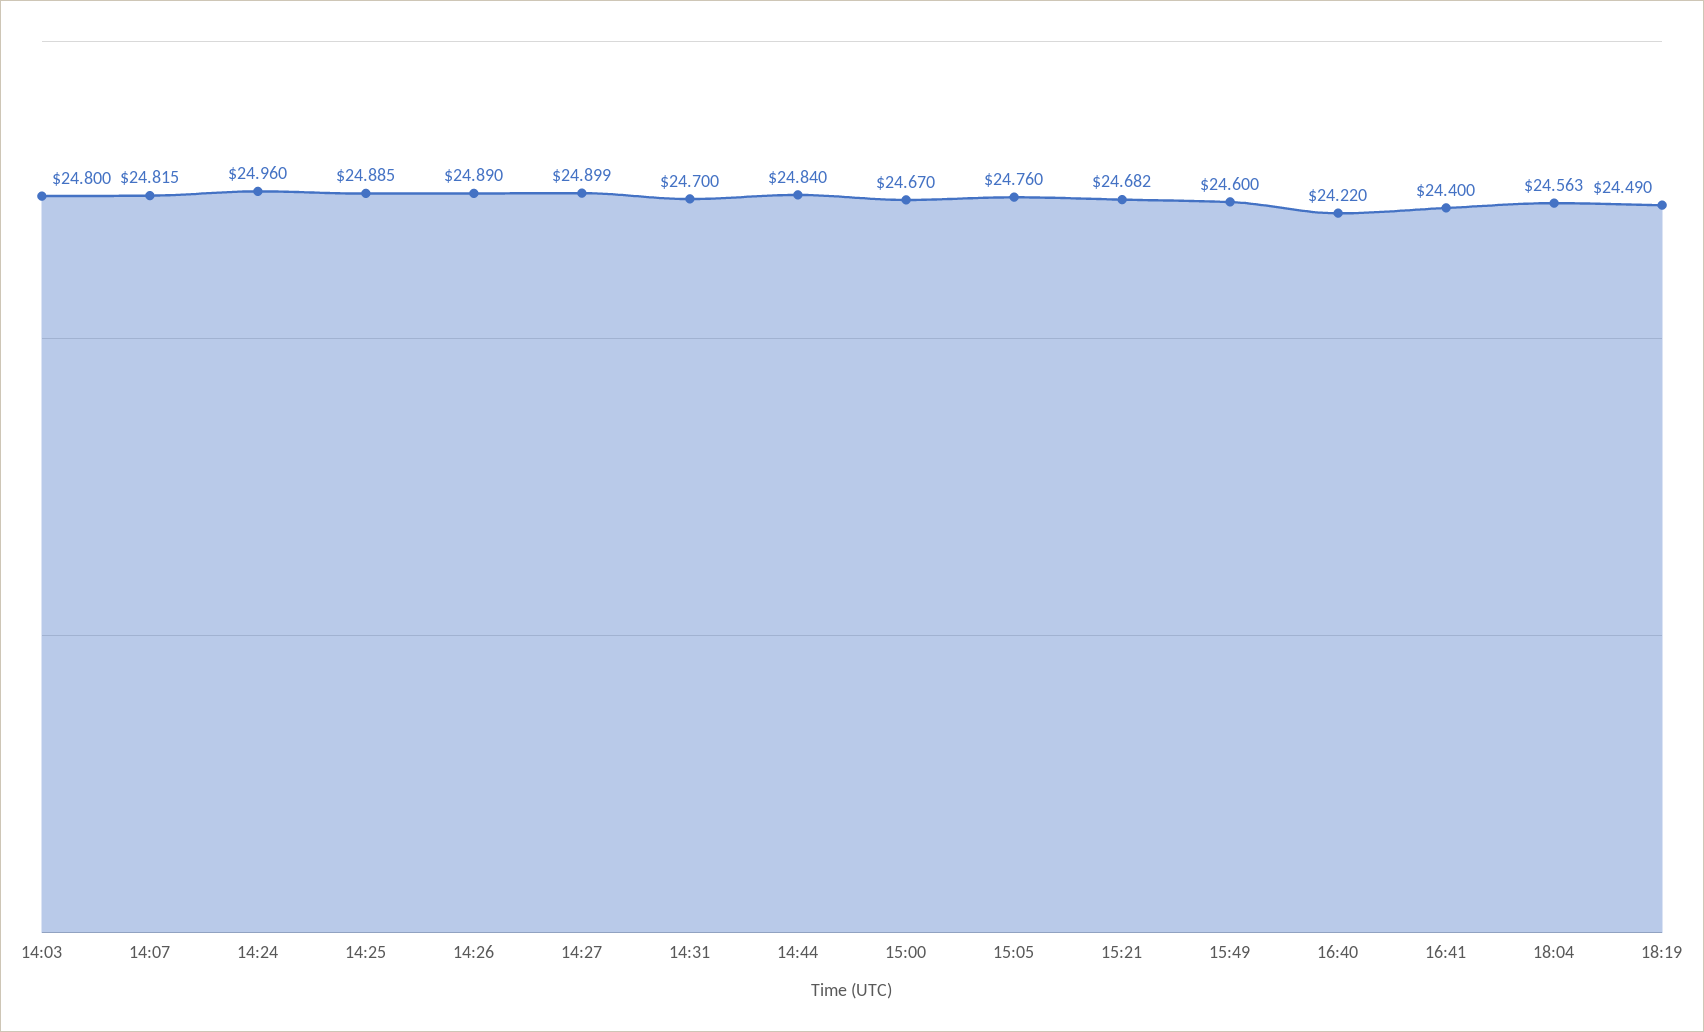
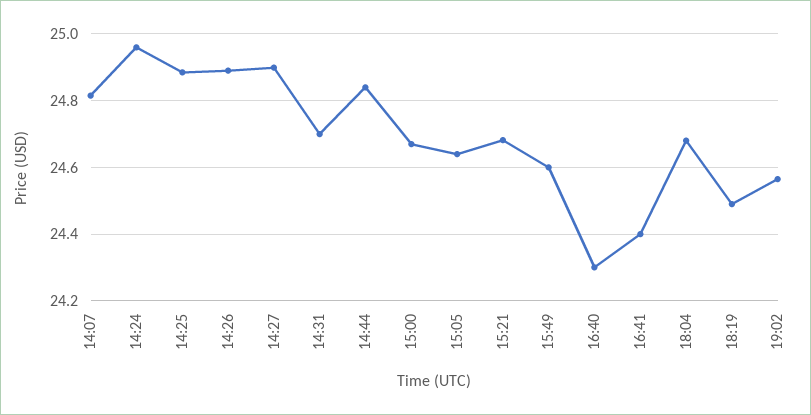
14:03: 24.8 -> none
15:05: 24.76 -> 24.64
16:40: 24.22 -> 24.3
18:04: 24.563 -> 24.68
19:02: none -> 24.56

